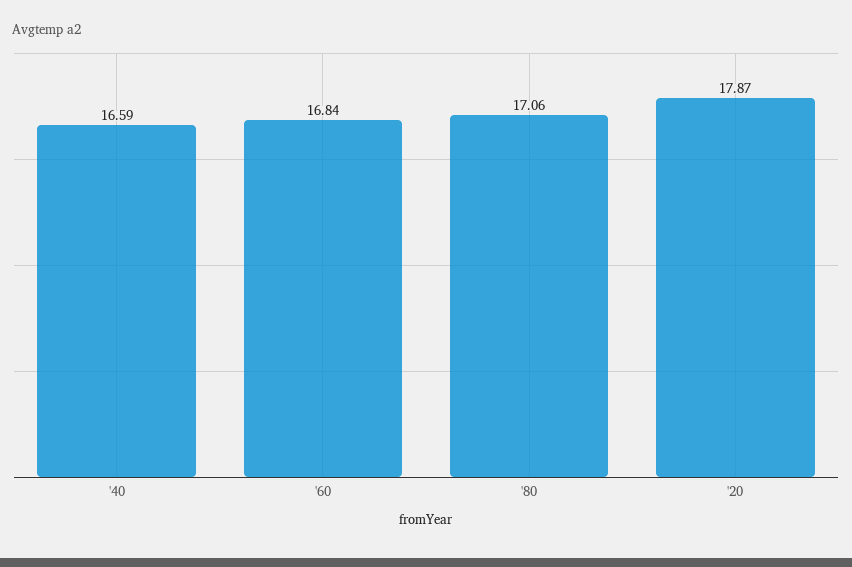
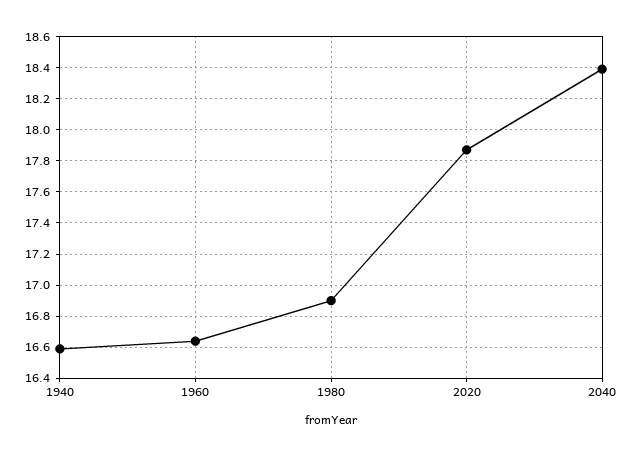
'60: 16.84 -> 16.65
'80: 17.06 -> 16.9
2040: none -> 18.4

